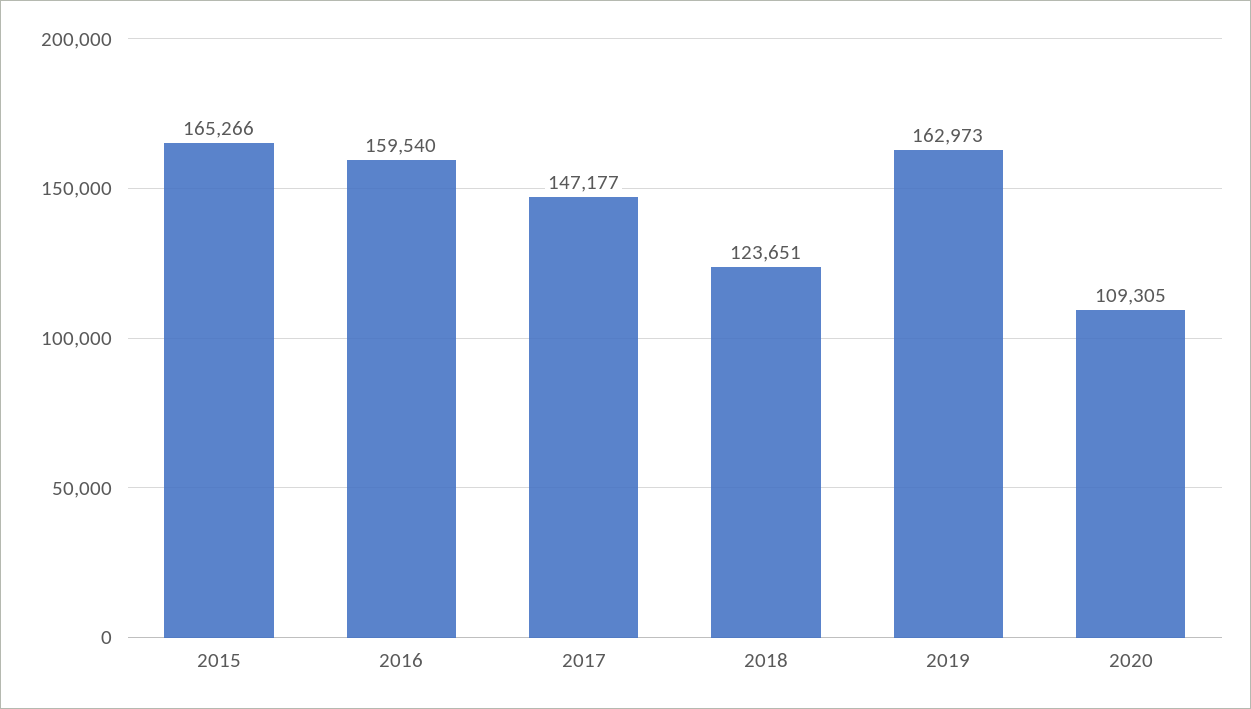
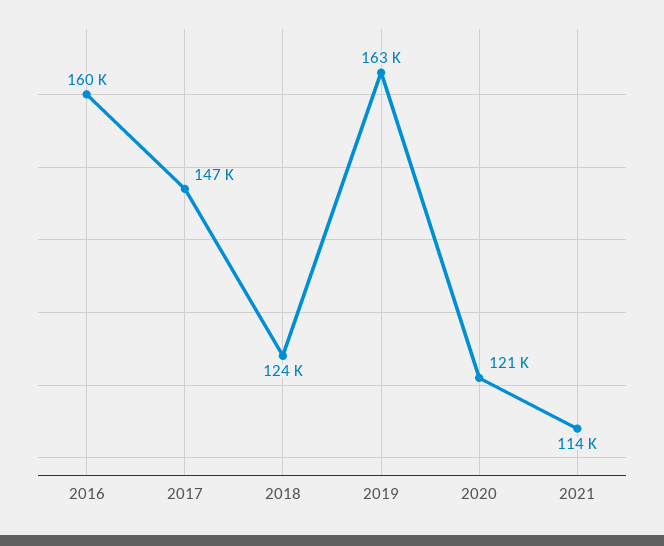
2015: 165266 -> none
2020: 109305 -> 121000
2021: none -> 114000

